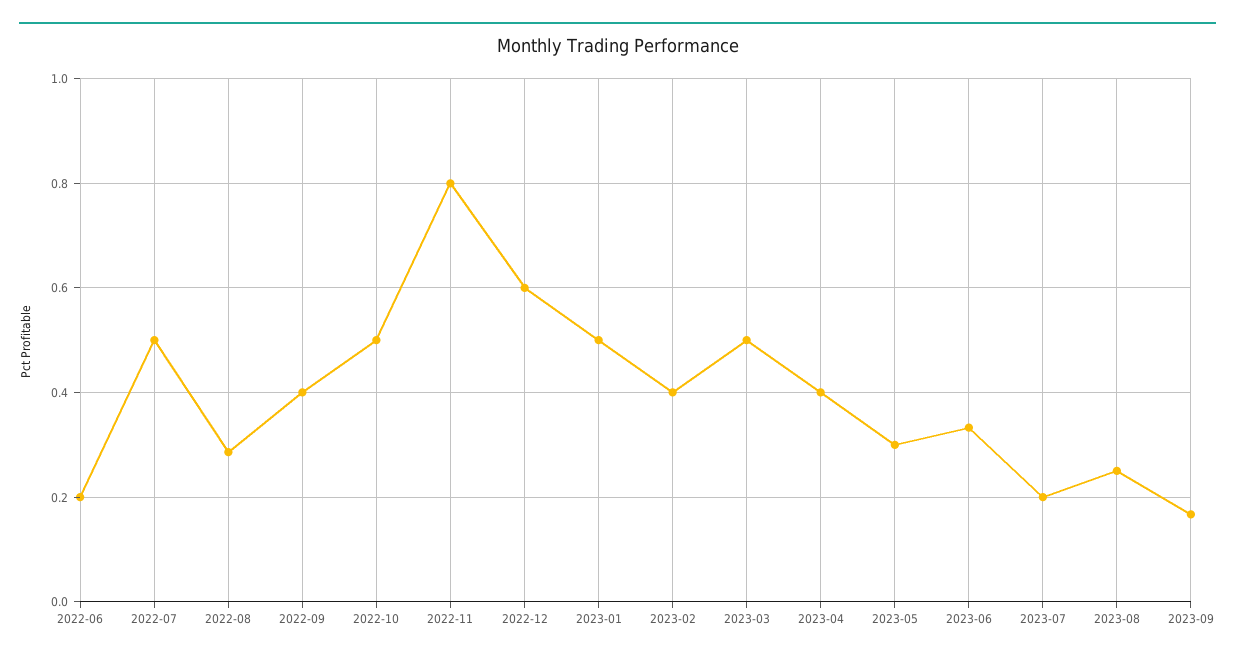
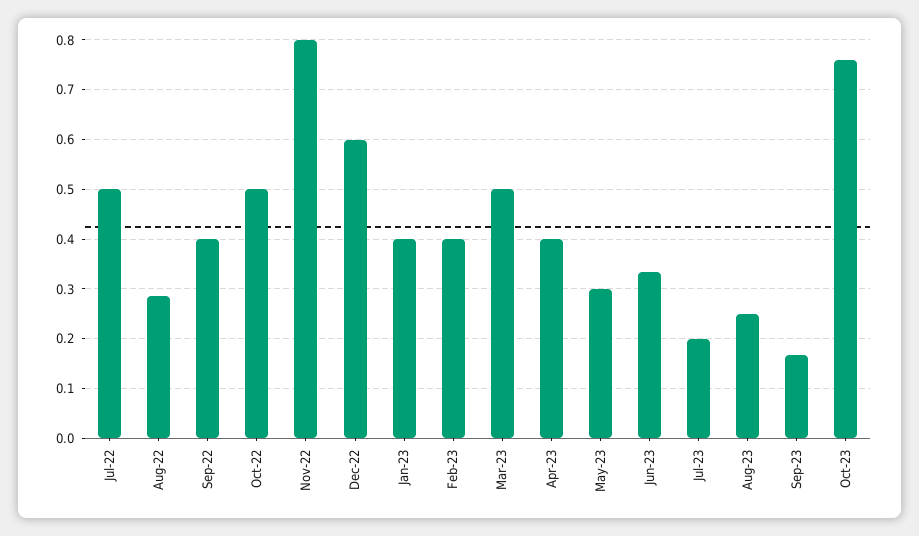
2022-06: 0.2 -> none
2023-01: 0.5 -> 0.4
Oct-23: none -> 0.76

